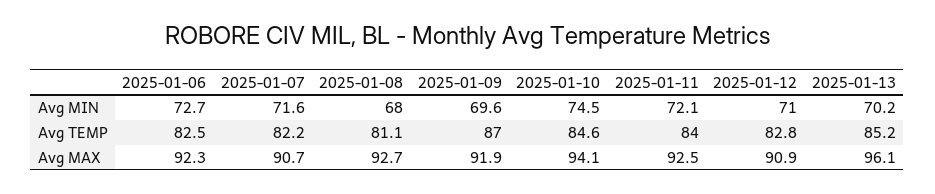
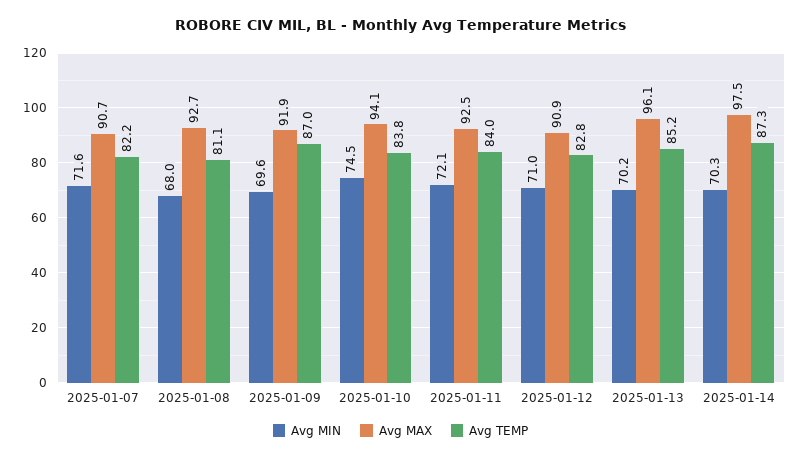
Avg MIN, 2025-01-06: 72.7 -> none
Avg TEMP, 2025-01-06: 82.5 -> none
Avg TEMP, 2025-01-10: 84.6 -> 83.8
Avg MAX, 2025-01-06: 92.3 -> none
Avg MIN, 2025-01-14: none -> 70.3
Avg MAX, 2025-01-14: none -> 97.5
Avg TEMP, 2025-01-14: none -> 87.3

